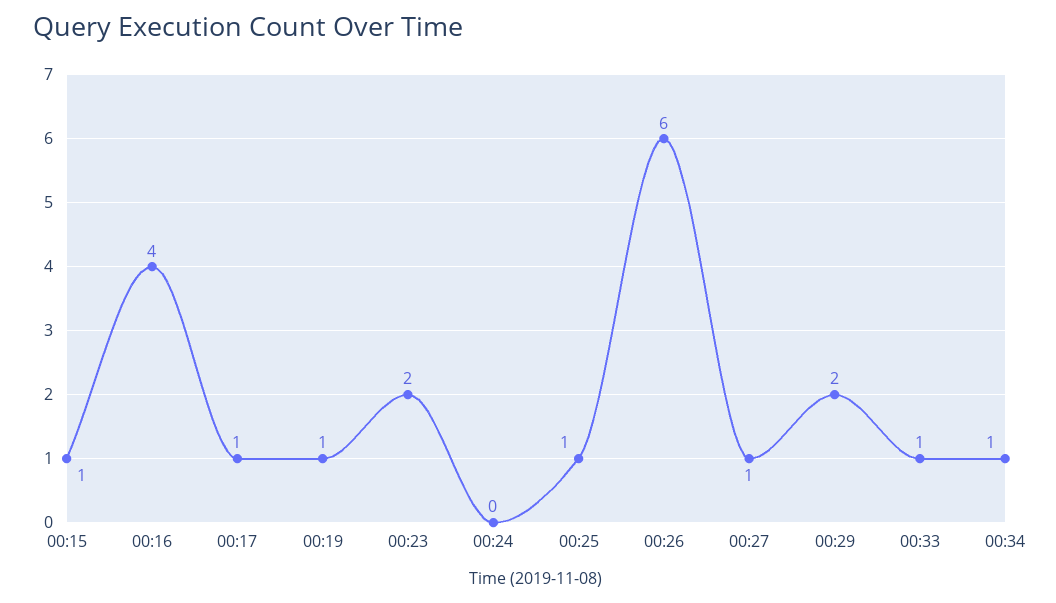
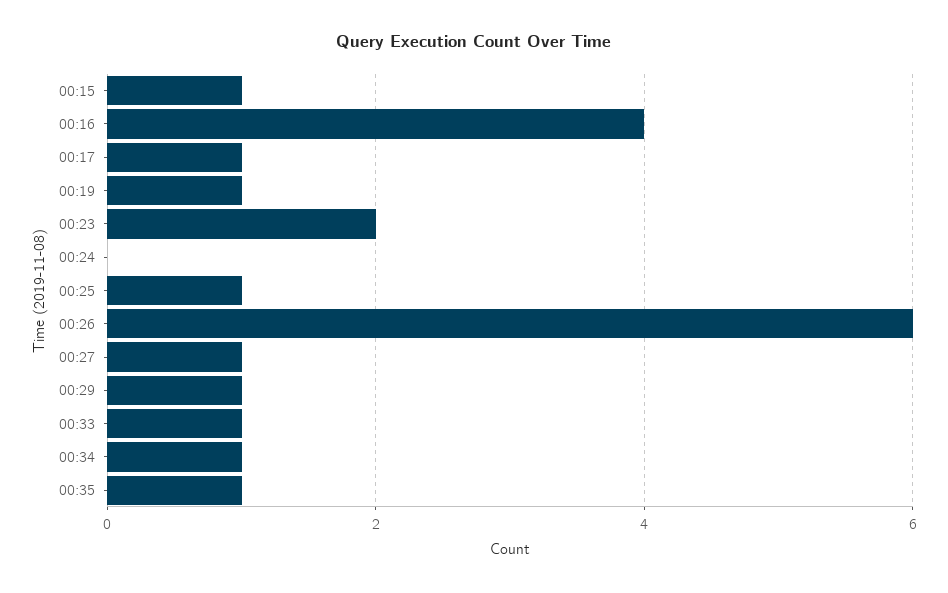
00:29: 2 -> 1
00:35: none -> 1

